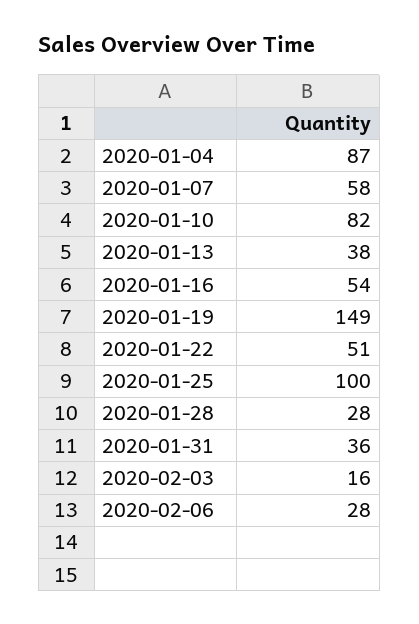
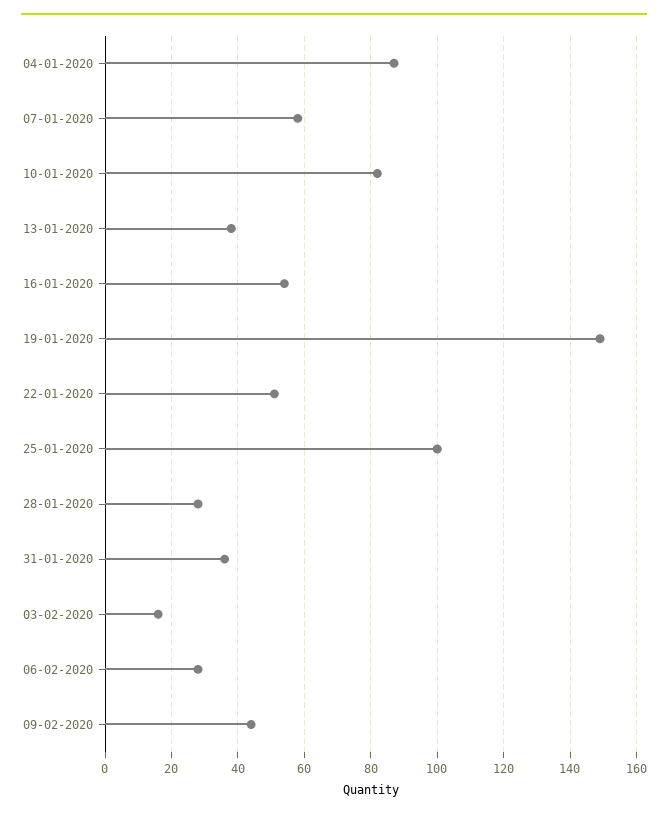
09-02-2020: none -> 45

